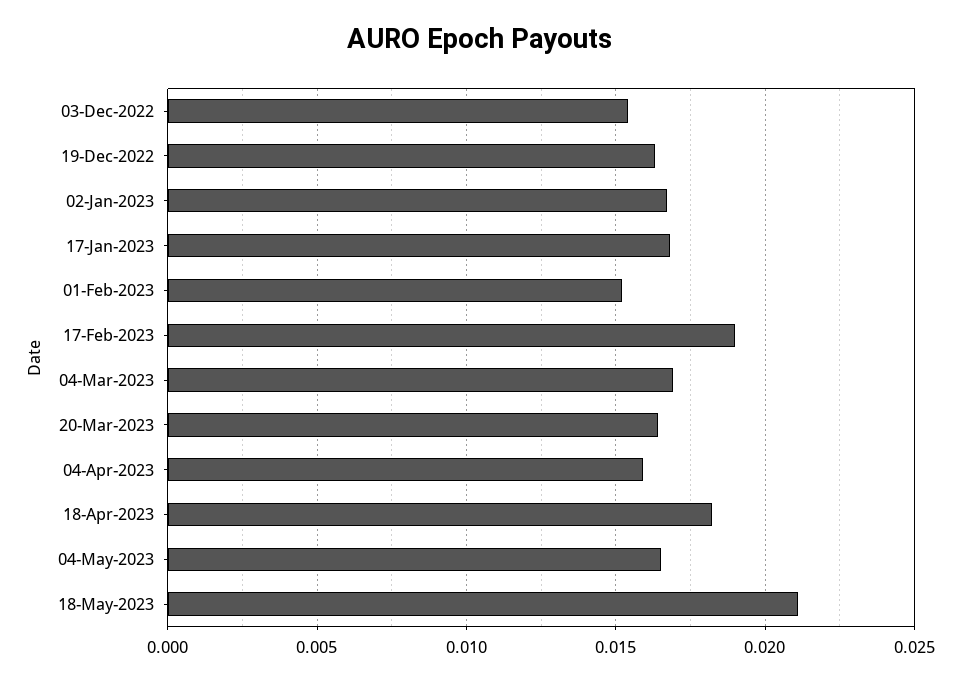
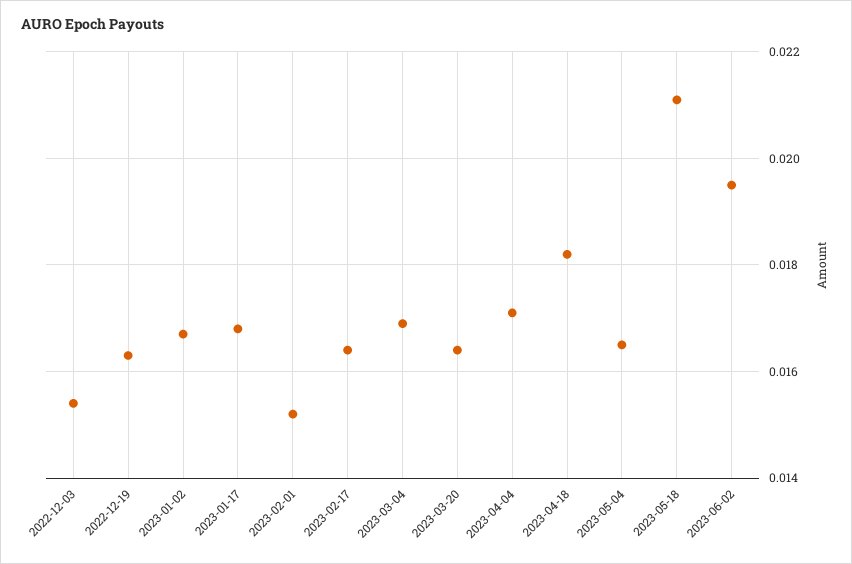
17-Feb-2023: 0.019 -> 0.0165
04-Apr-2023: 0.016 -> 0.017
2023-06-02: none -> 0.0195

